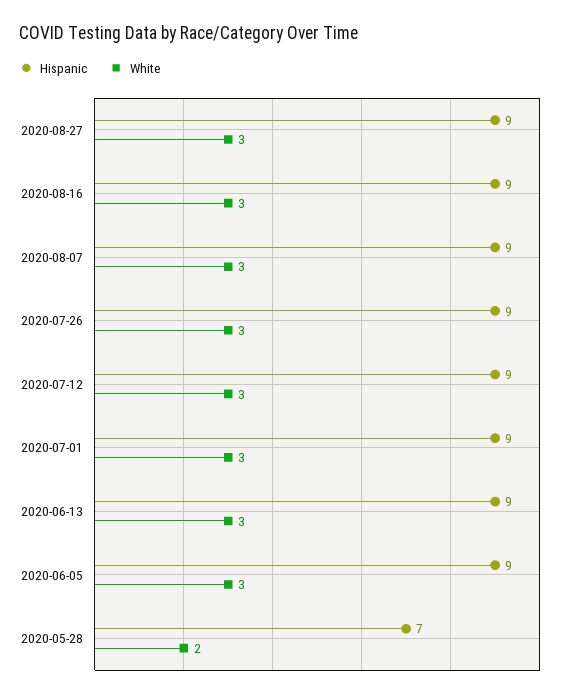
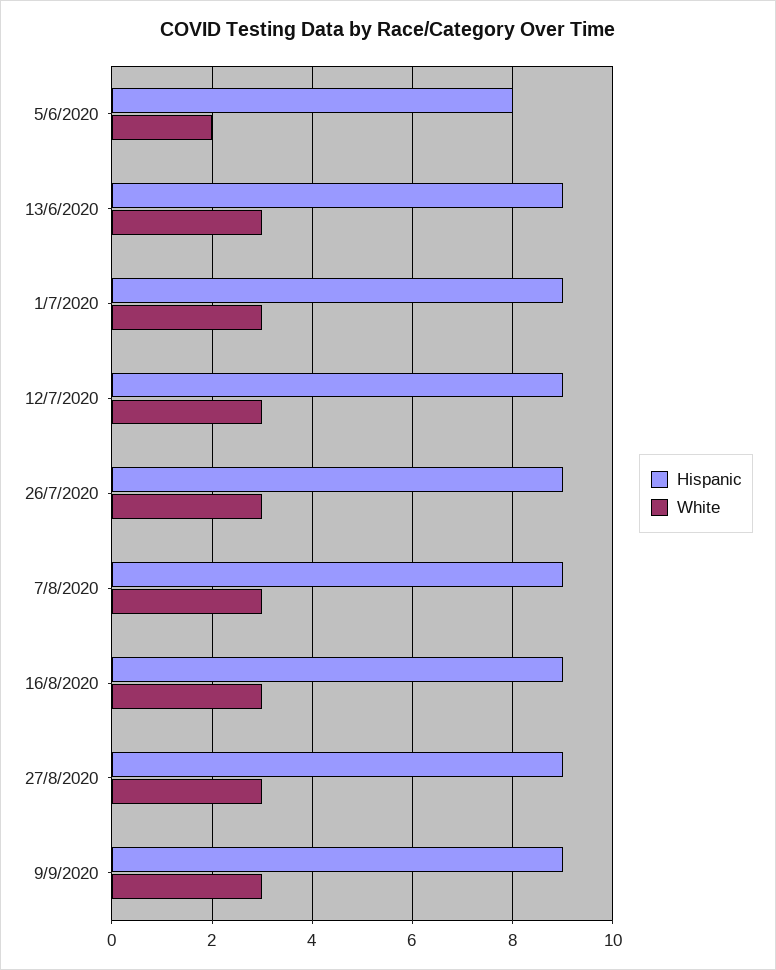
Hispanic, 2020-06-05: 9 -> 8
White, 2020-06-05: 3 -> 2
Hispanic, 2020-05-28: 7 -> none
White, 2020-05-28: 2 -> none
Hispanic, 9/9/2020: none -> 9
White, 9/9/2020: none -> 3

